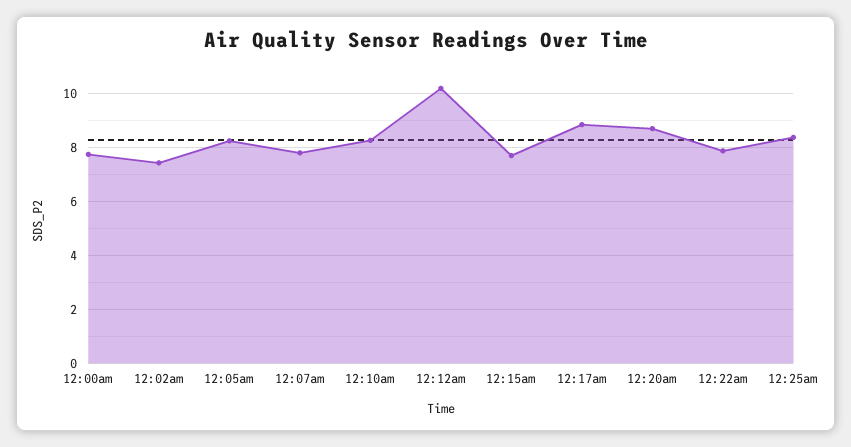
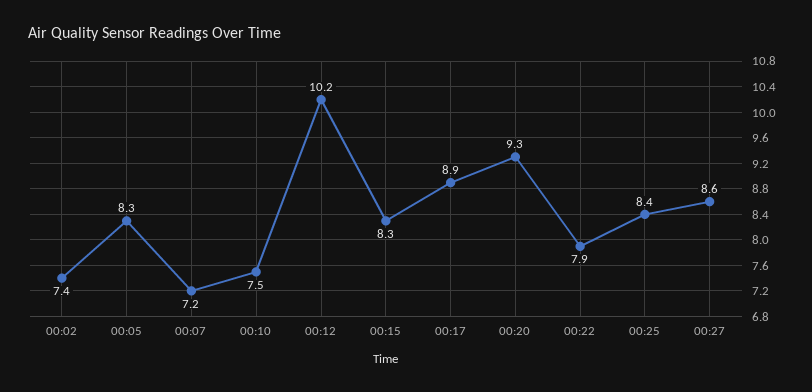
12:00am: 7.75 -> none
12:07am: 7.75 -> 7.2
12:10am: 8.25 -> 7.5
12:15am: 7.75 -> 8.3
12:20am: 8.75 -> 9.3
00:27: none -> 8.6

